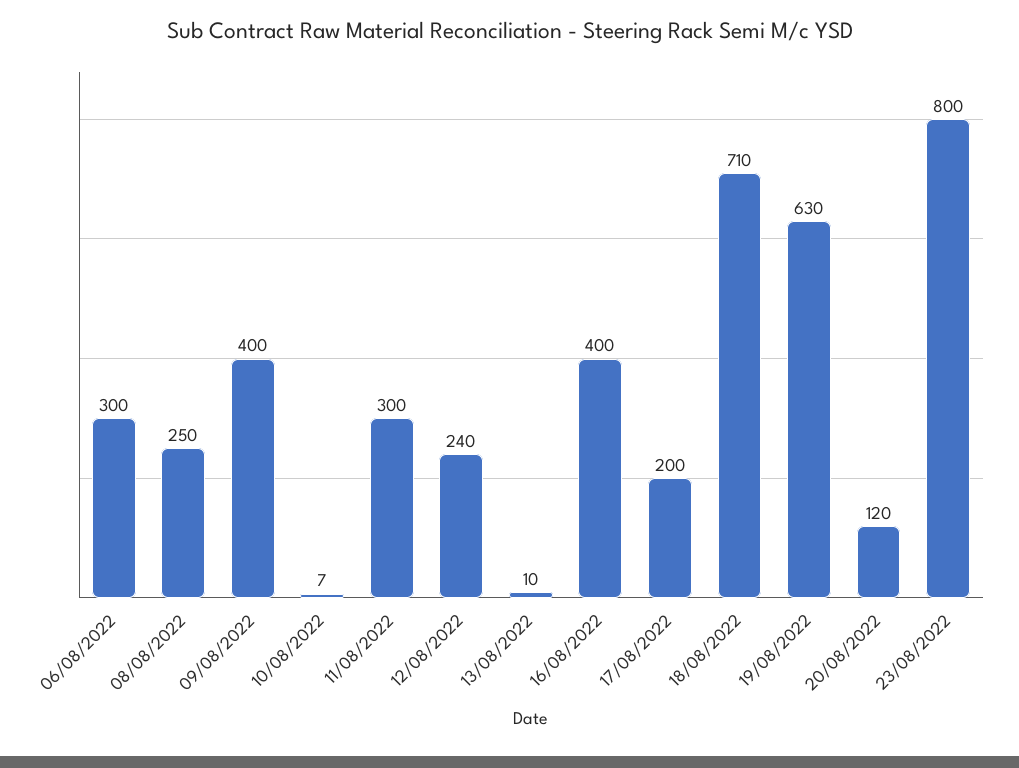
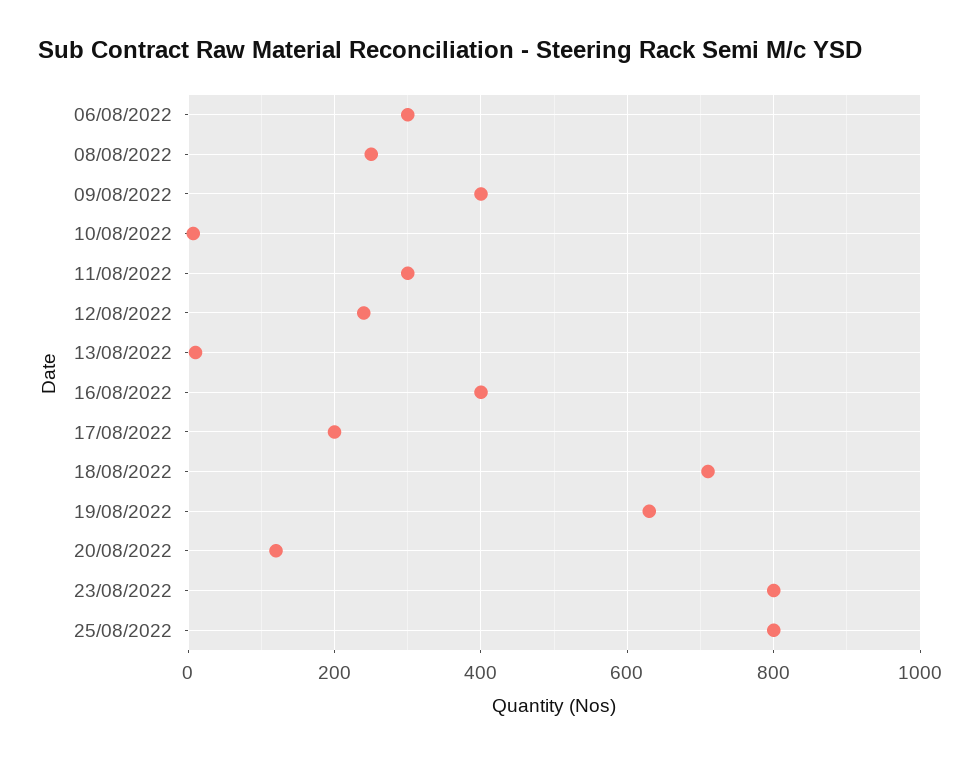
25/08/2022: none -> 800

